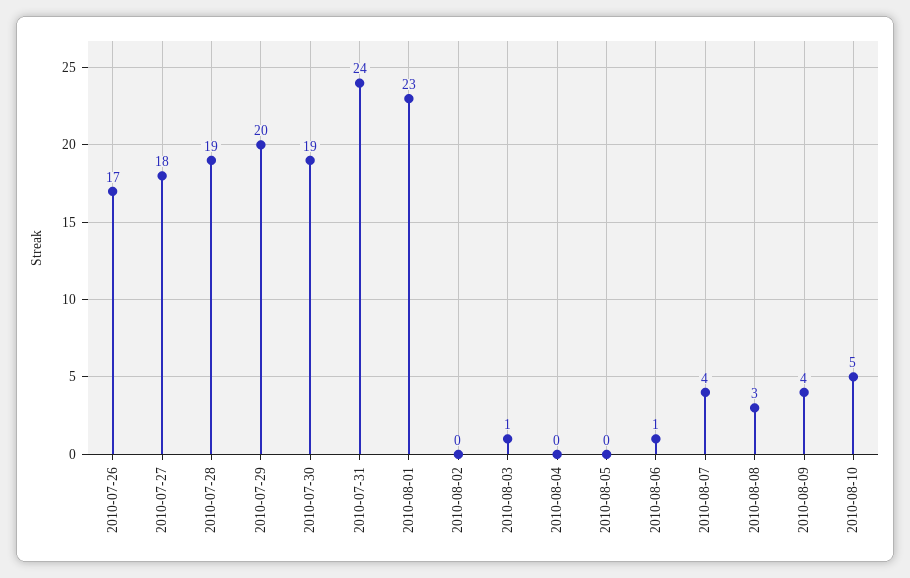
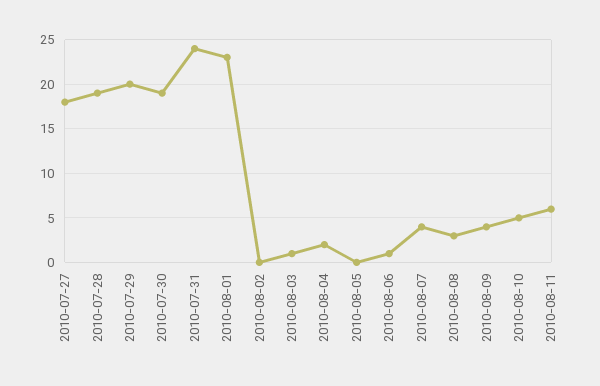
2010-07-26: 17 -> none
2010-08-04: 0 -> 2
2010-08-11: none -> 6

